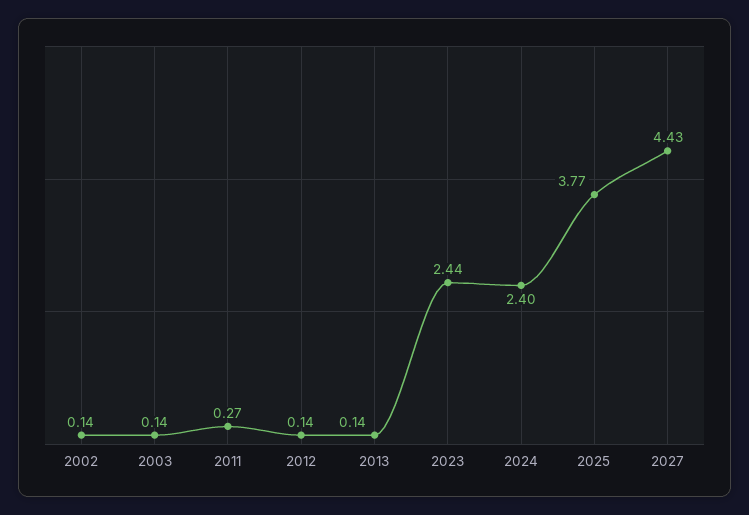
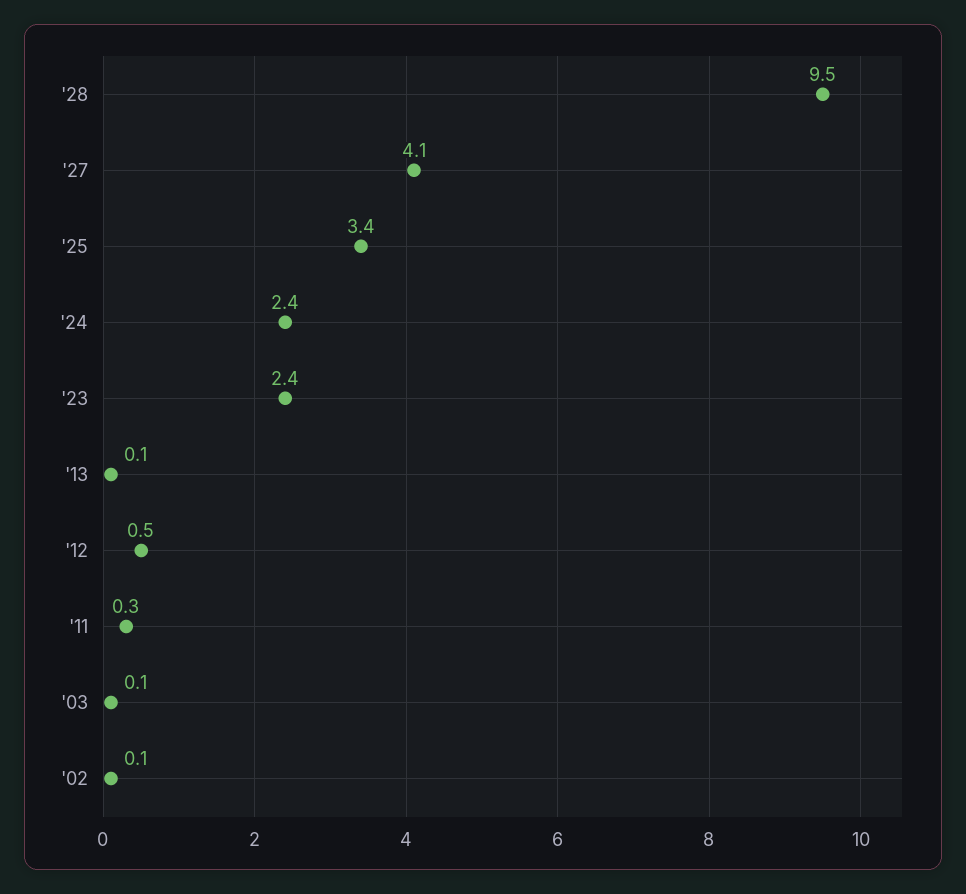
2012: 0.14 -> 0.5
2025: 3.77 -> 3.4
2027: 4.43 -> 4.1
'28: none -> 9.5

